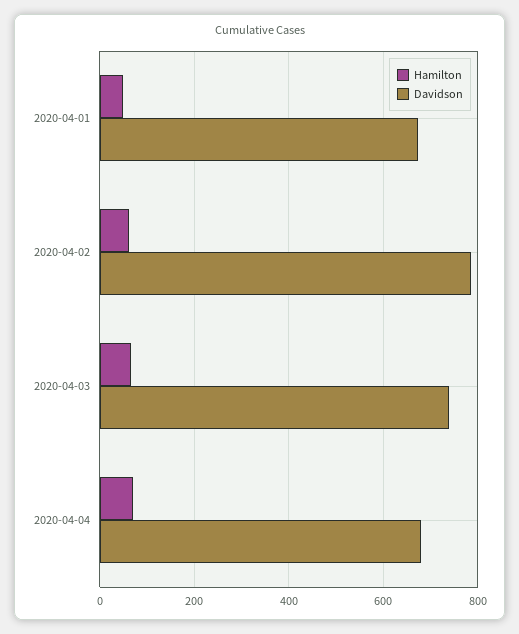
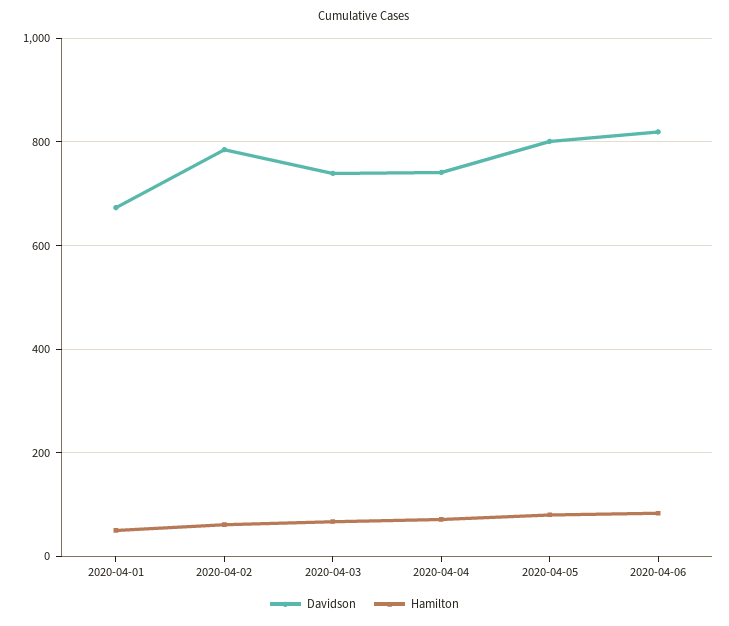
Davidson, 2020-04-04: 680 -> 740
Davidson, 2020-04-05: none -> 800
Hamilton, 2020-04-05: none -> 80
Davidson, 2020-04-06: none -> 820
Hamilton, 2020-04-06: none -> 80

